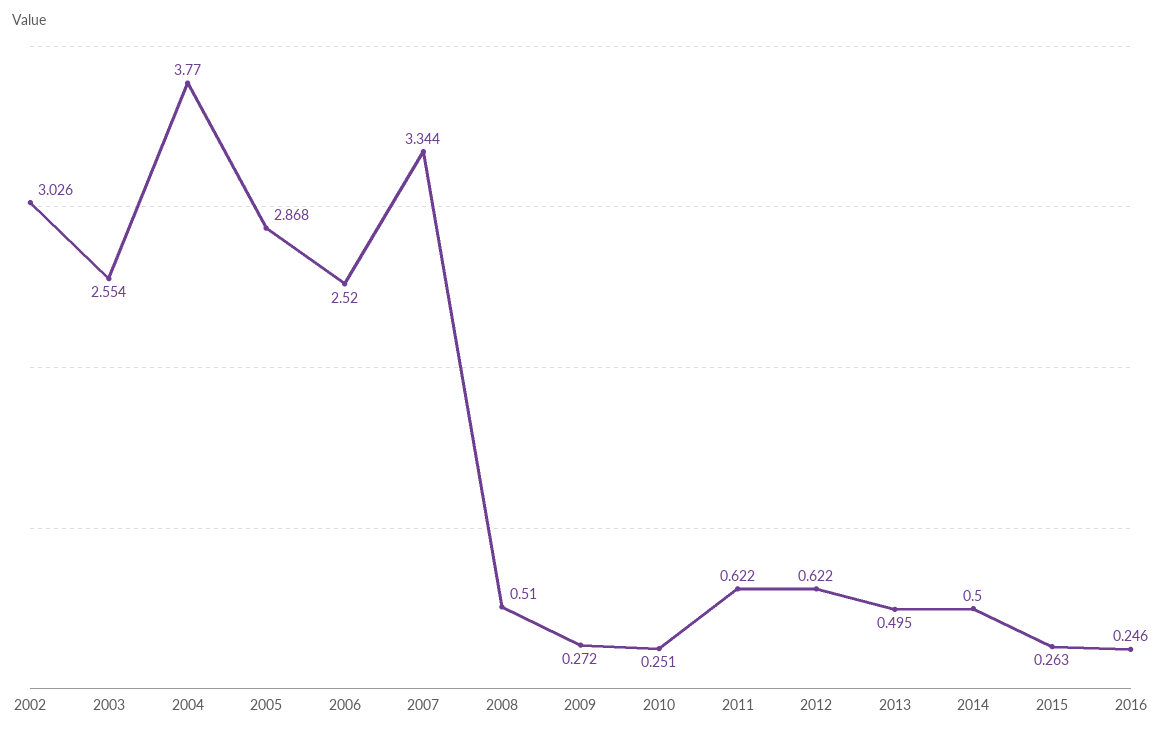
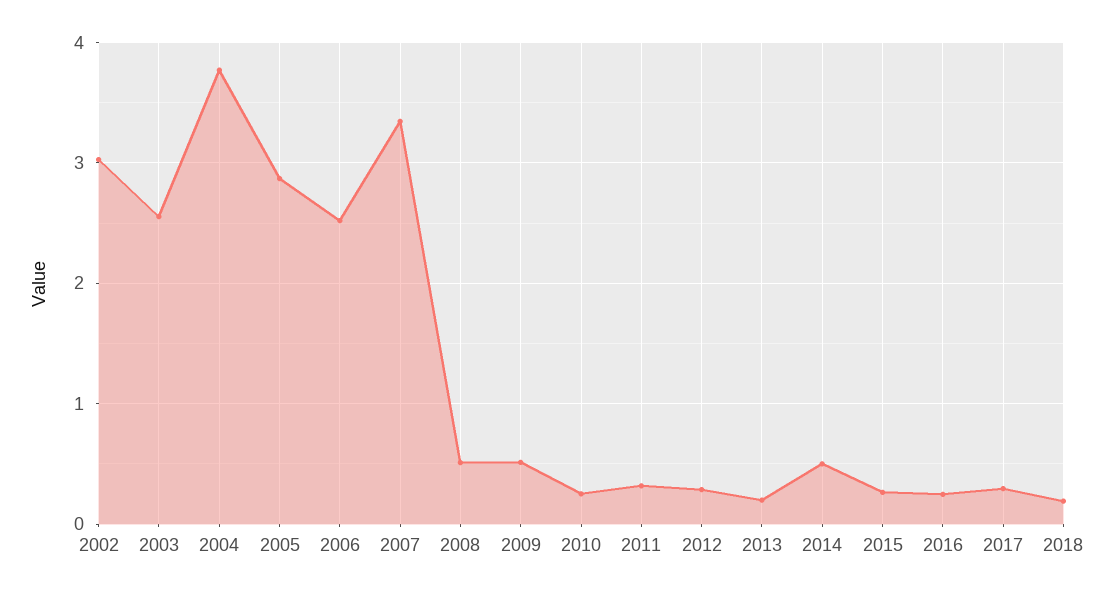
2009: 0.272 -> 0.5
2011: 0.622 -> 0.3
2012: 0.622 -> 0.3
2013: 0.495 -> 0.2
2017: none -> 0.3
2018: none -> 0.2

